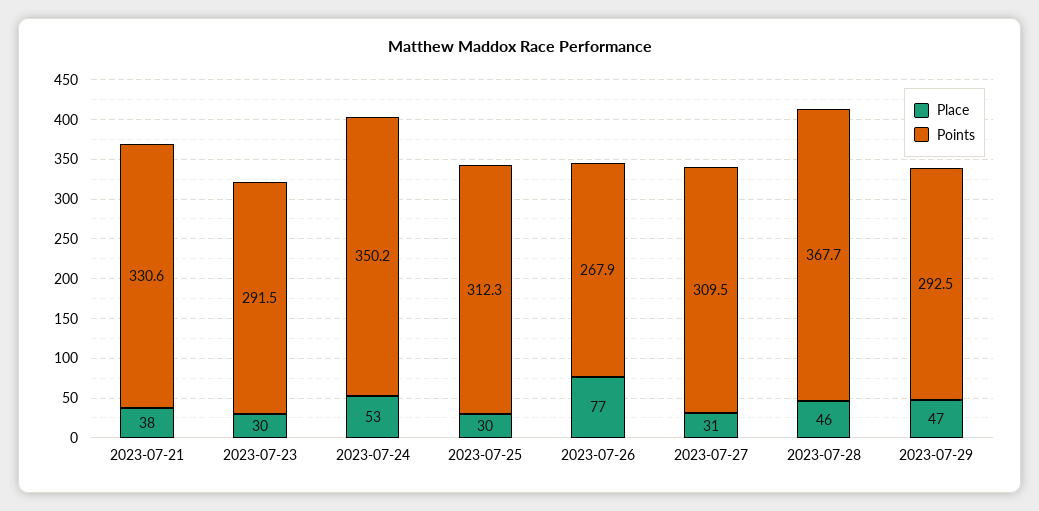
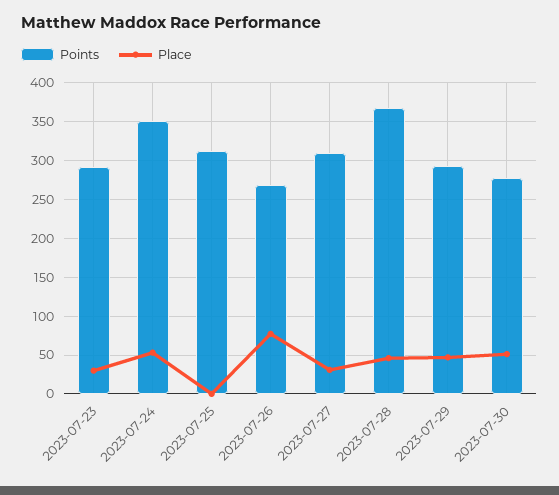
Place, 2023-07-21: 38 -> none
Points, 2023-07-21: 330.6 -> none
Place, 2023-07-25: 30 -> 0
Points, 2023-07-30: none -> 280
Place, 2023-07-30: none -> 50

